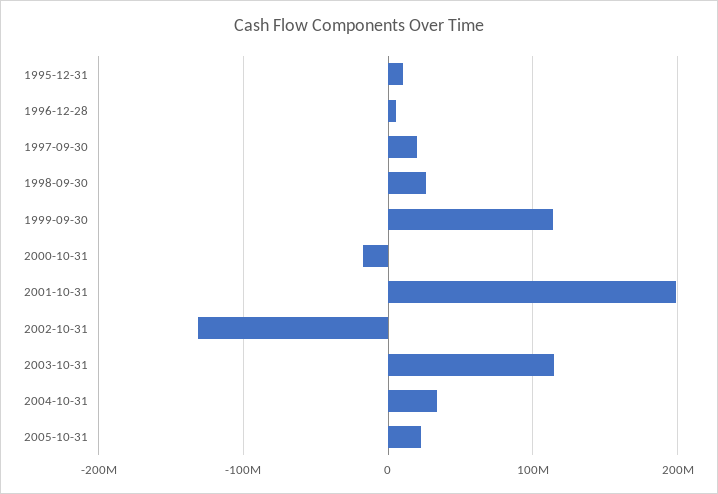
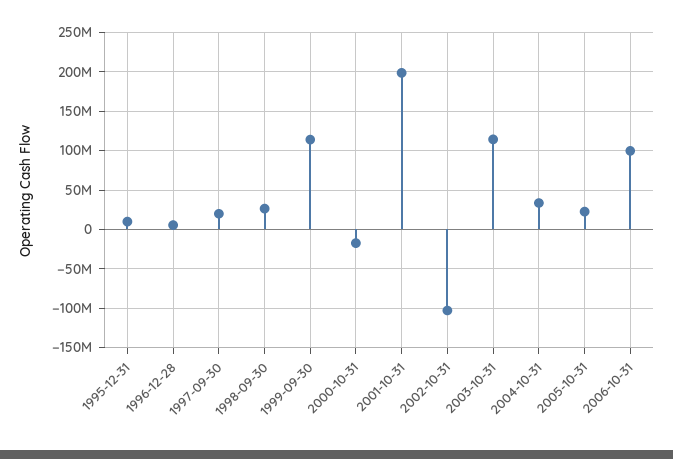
2002-10-31: -130000000 -> -100000000
2006-10-31: none -> 100000000

